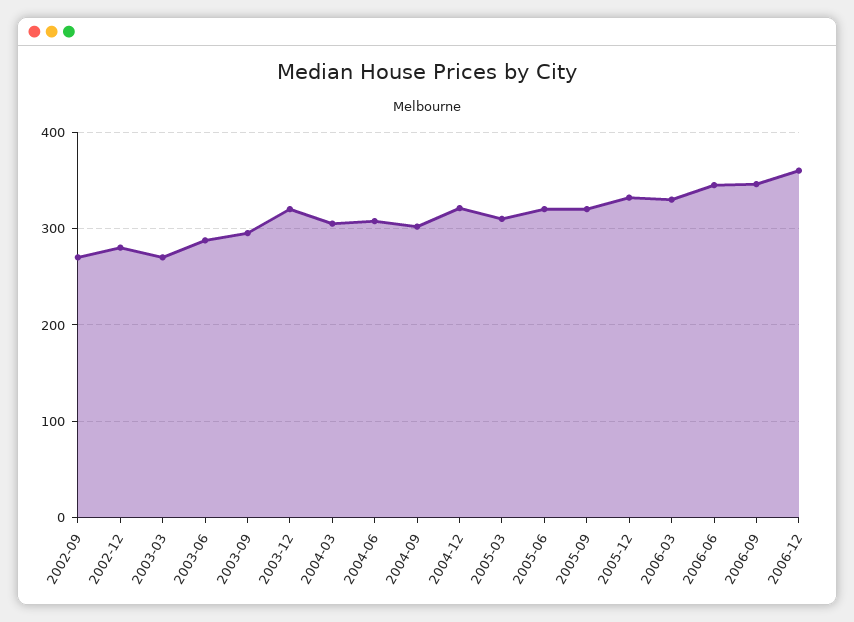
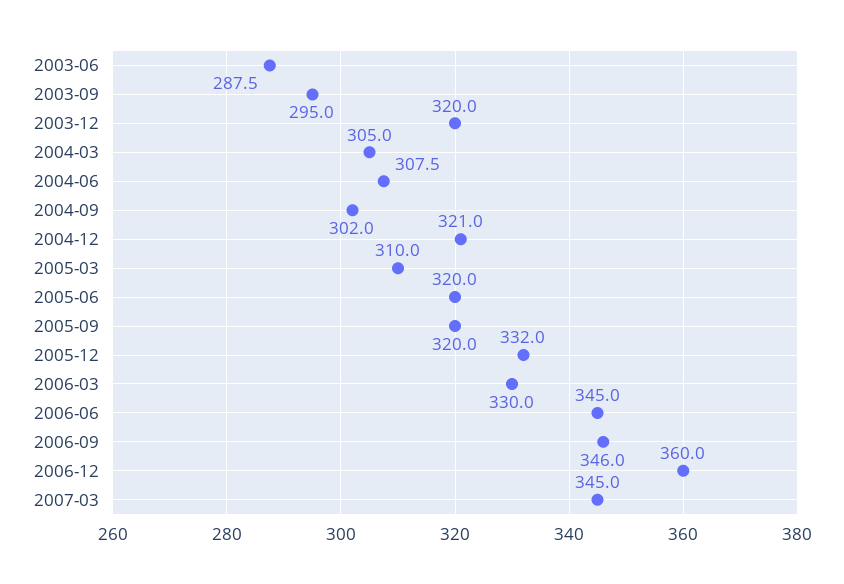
2002-09: 270 -> none
2002-12: 280 -> none
2003-03: 270 -> none
2007-03: none -> 345

